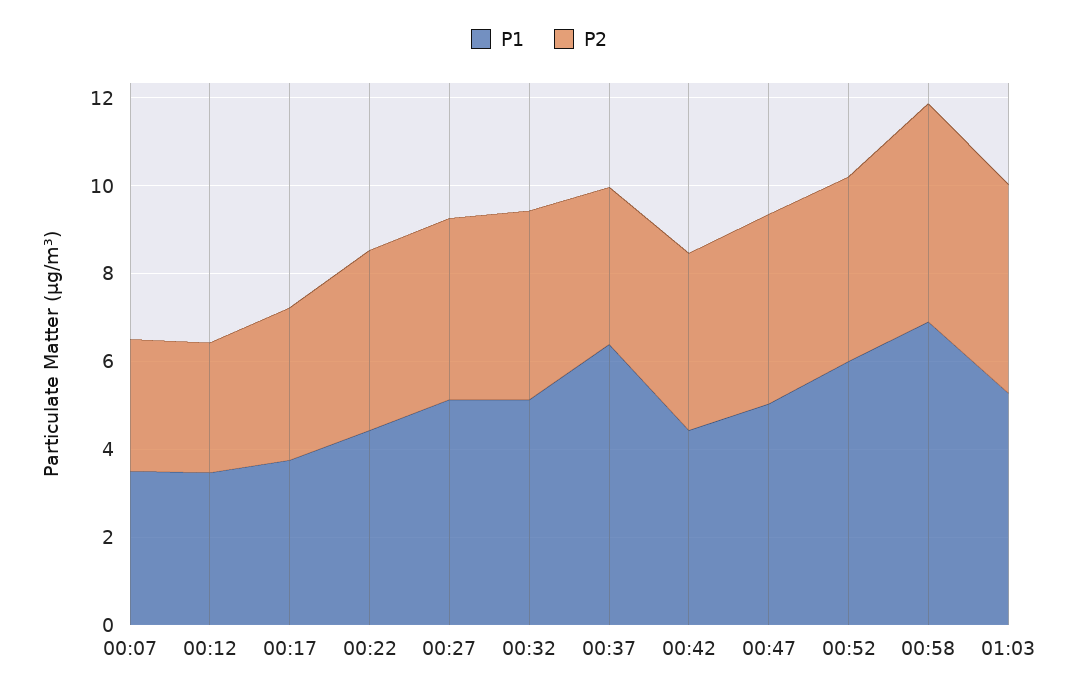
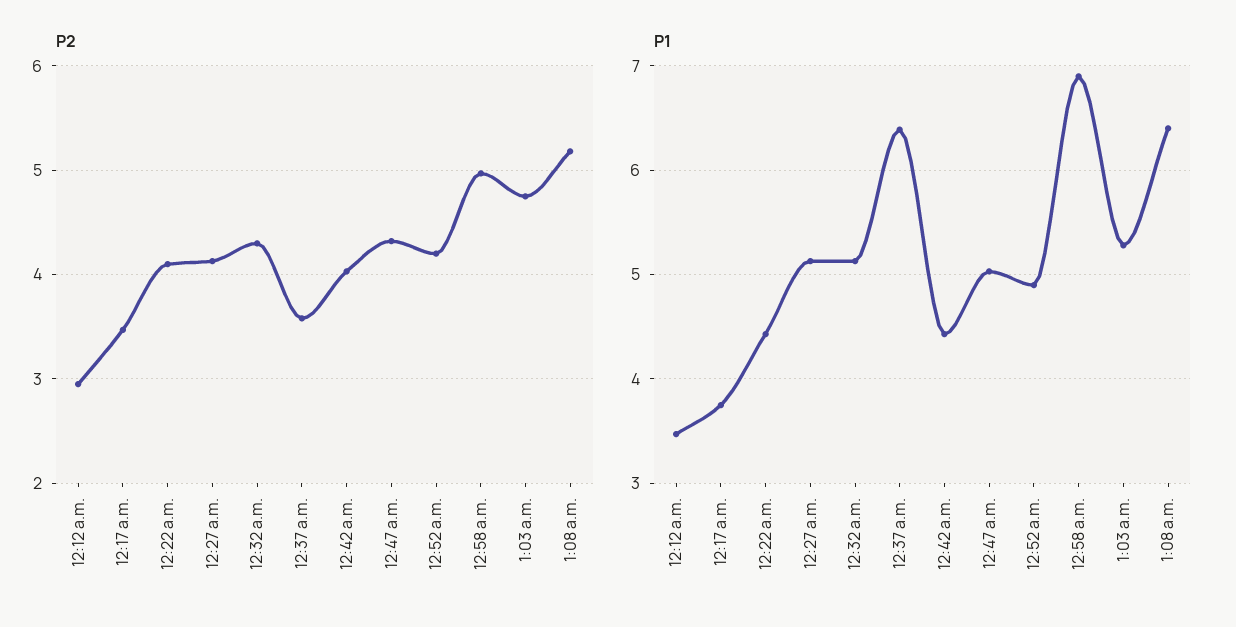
P1, 00:07: 3.5 -> none
P2, 00:07: 3 -> none
P1, 00:52: 6 -> 4.9
P2, 1:08 a.m.: none -> 5.2
P1, 1:08 a.m.: none -> 6.4

